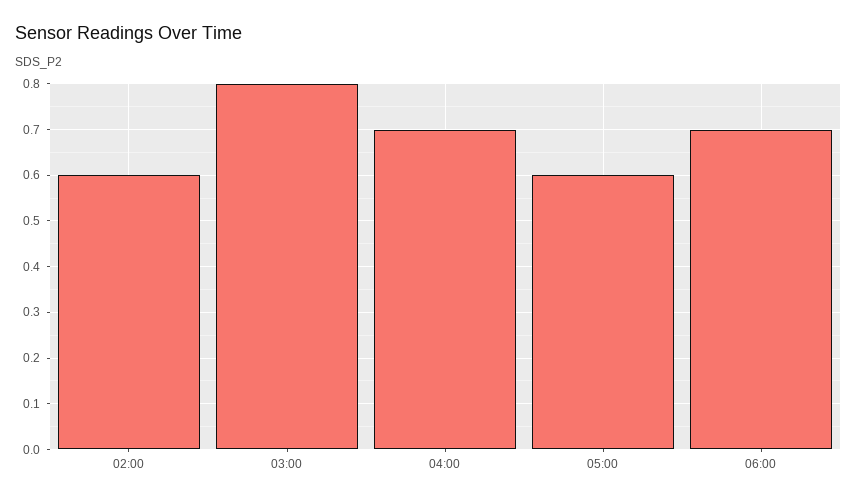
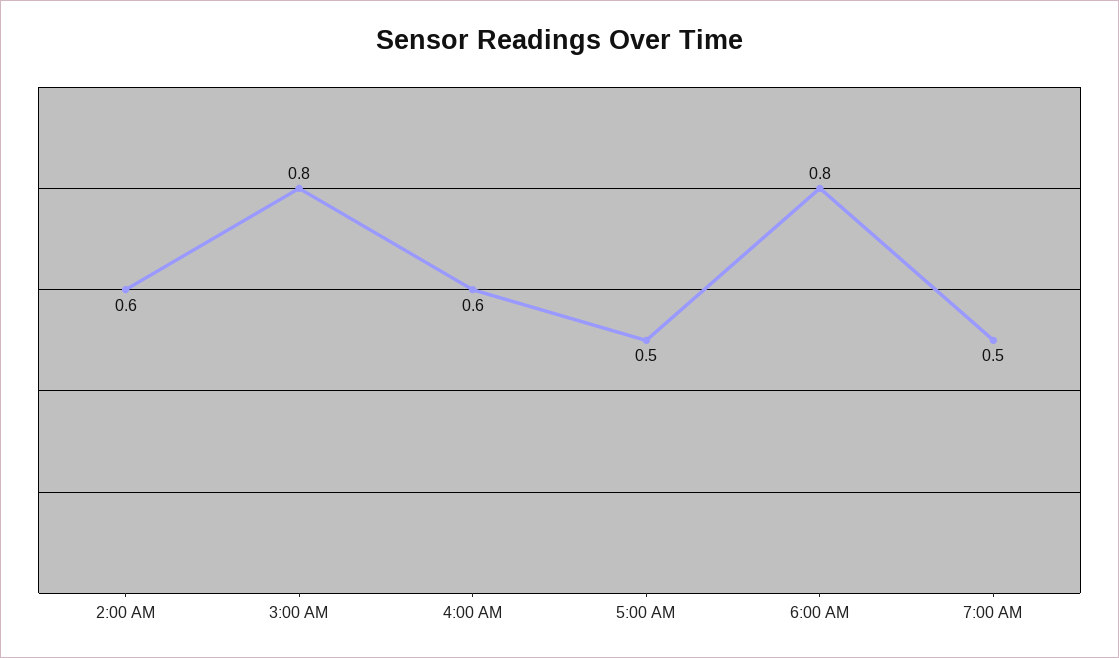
04:00: 0.7 -> 0.6
05:00: 0.6 -> 0.5
06:00: 0.7 -> 0.8
7:00 AM: none -> 0.5

